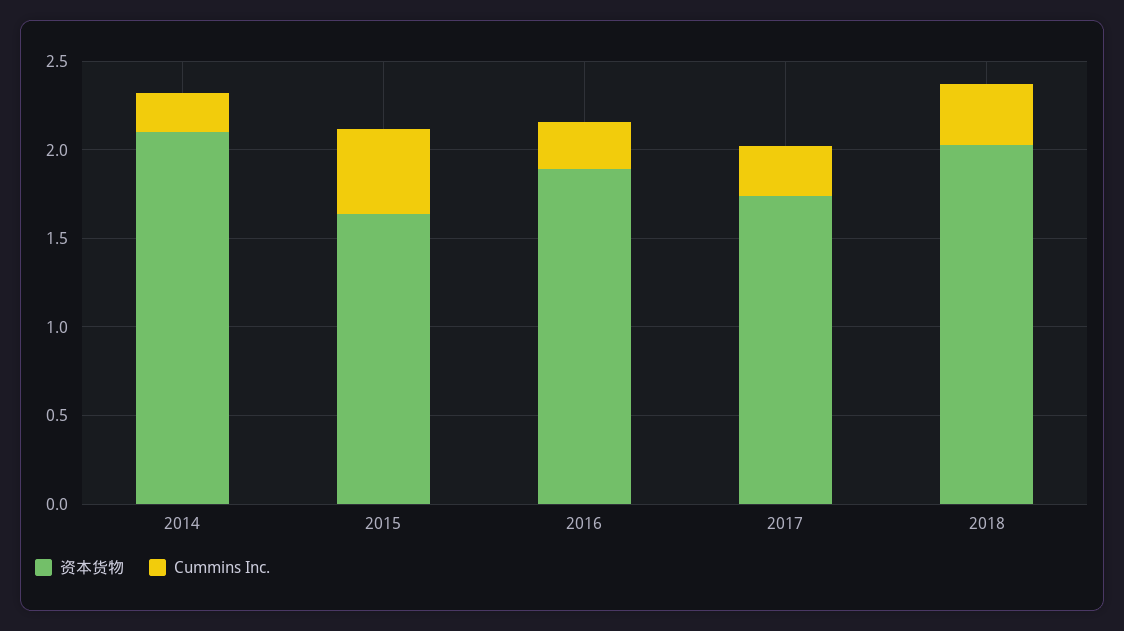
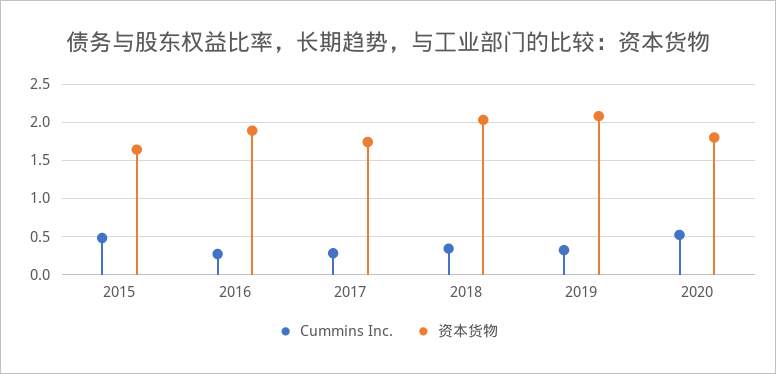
资本货物, 2014: 2.1 -> none
Cummins Inc., 2014: 0.2 -> none
Cummins Inc., 2019: none -> 0.3
资本货物, 2019: none -> 2.1
Cummins Inc., 2020: none -> 0.5
资本货物, 2020: none -> 1.8

